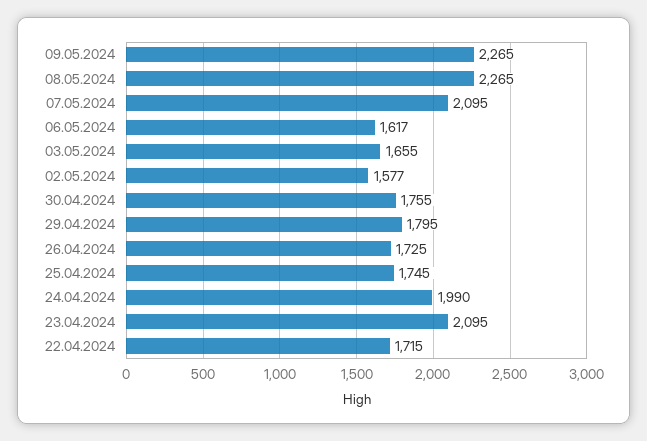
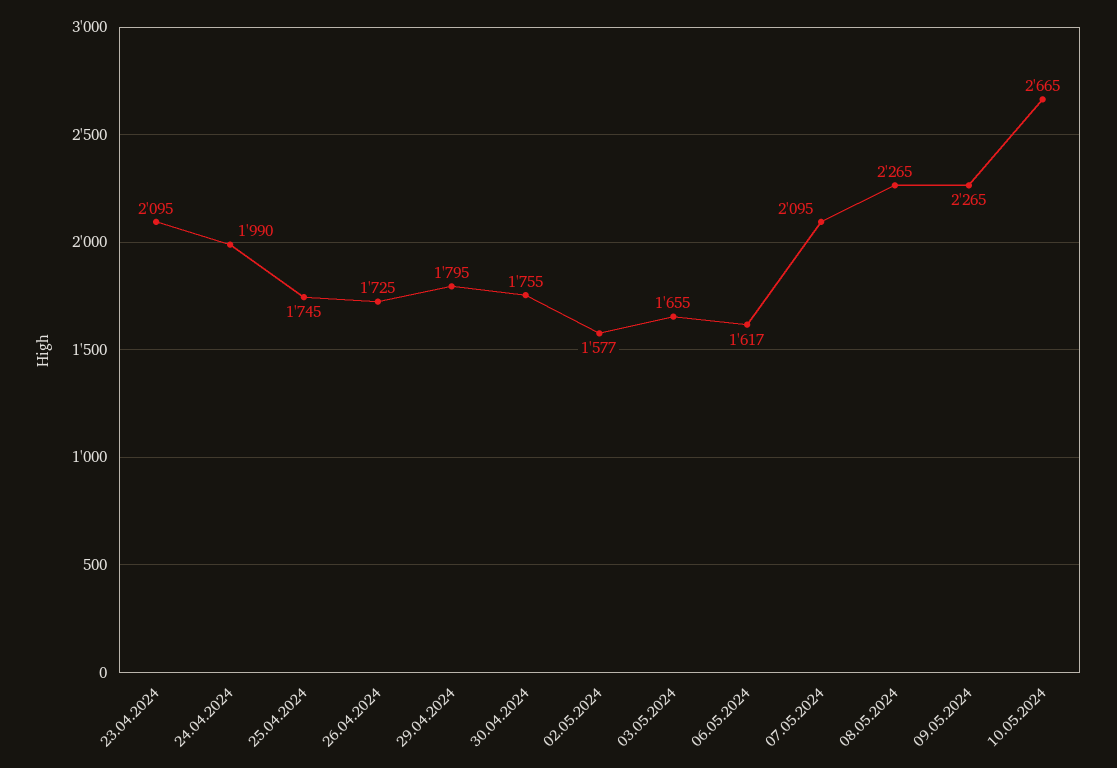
22.04.2024: 1715 -> none
10.05.2024: none -> 2665

